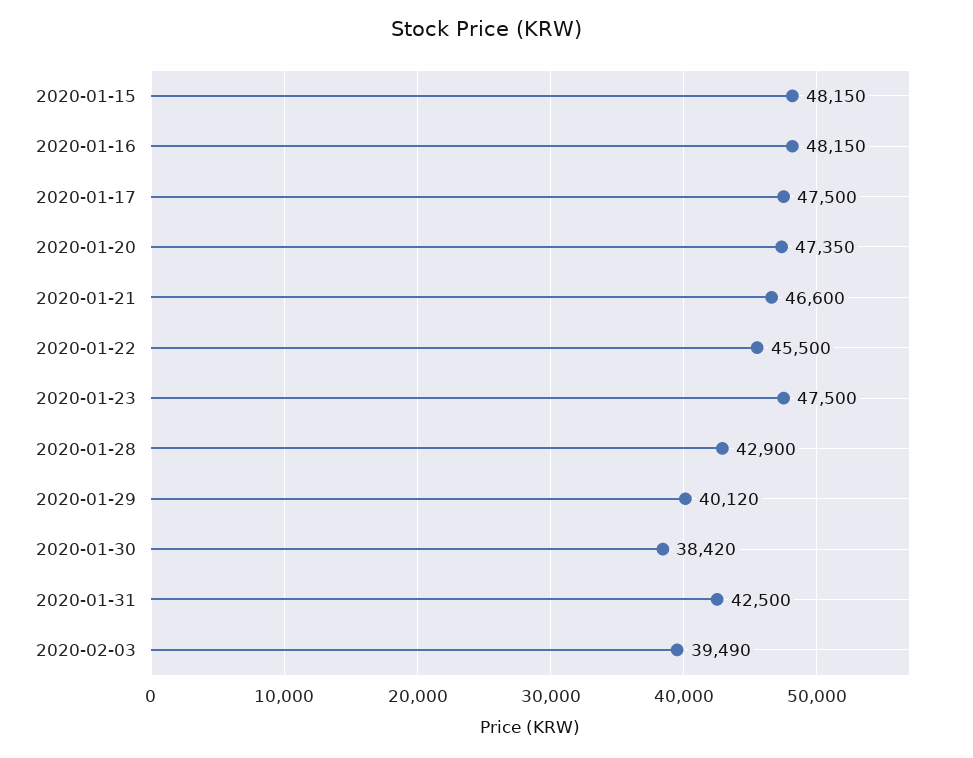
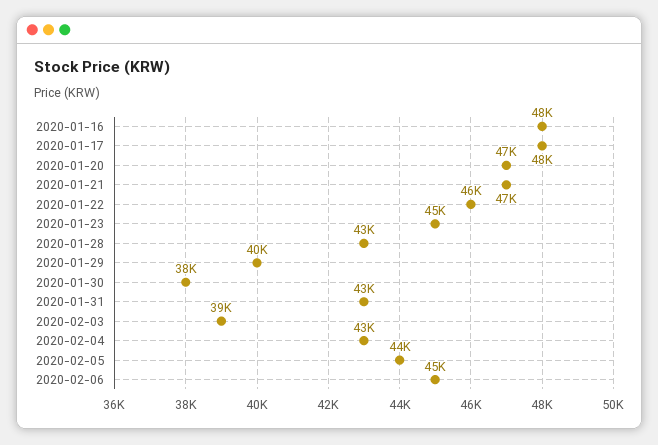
2020-01-15: 48150 -> none
2020-01-23: 47500 -> 45000
2020-02-04: none -> 43000
2020-02-05: none -> 44000
2020-02-06: none -> 45000

